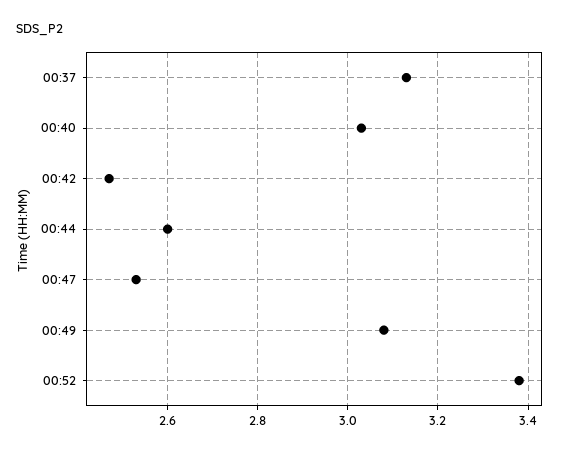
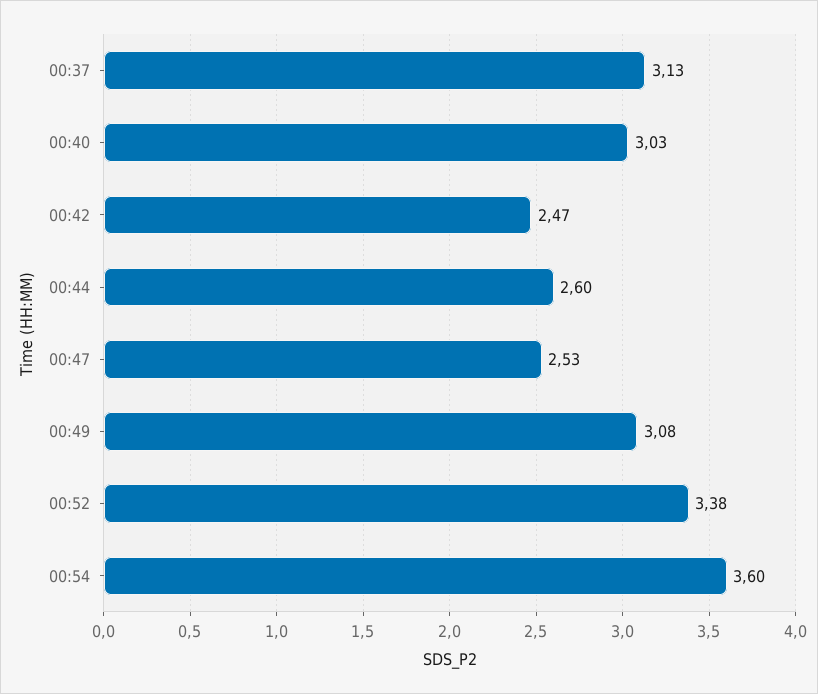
00:54: none -> 3.6

